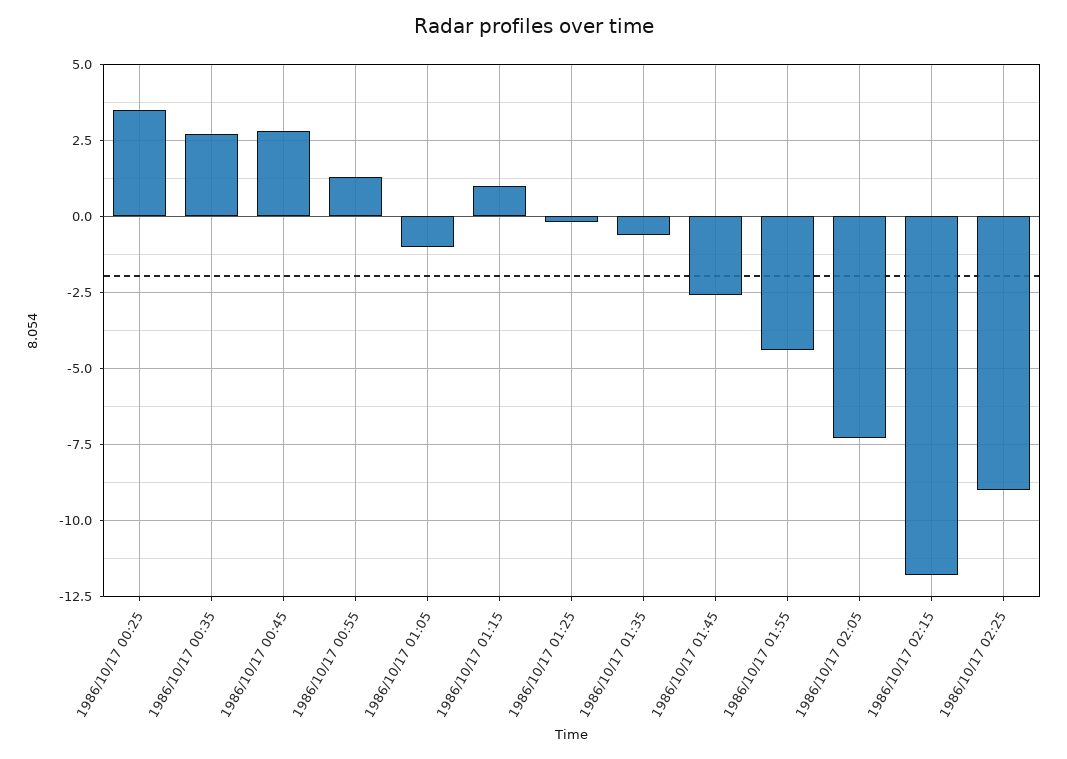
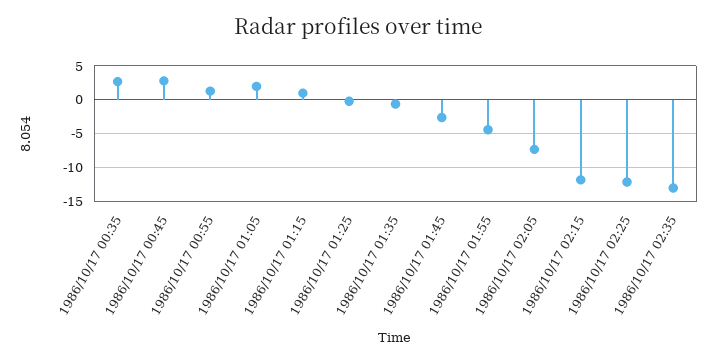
1986/10/17 00:25: 3.5 -> none
1986/10/17 01:05: -1 -> 2
1986/10/17 02:25: -9 -> -12
1986/10/17 02:35: none -> -13

